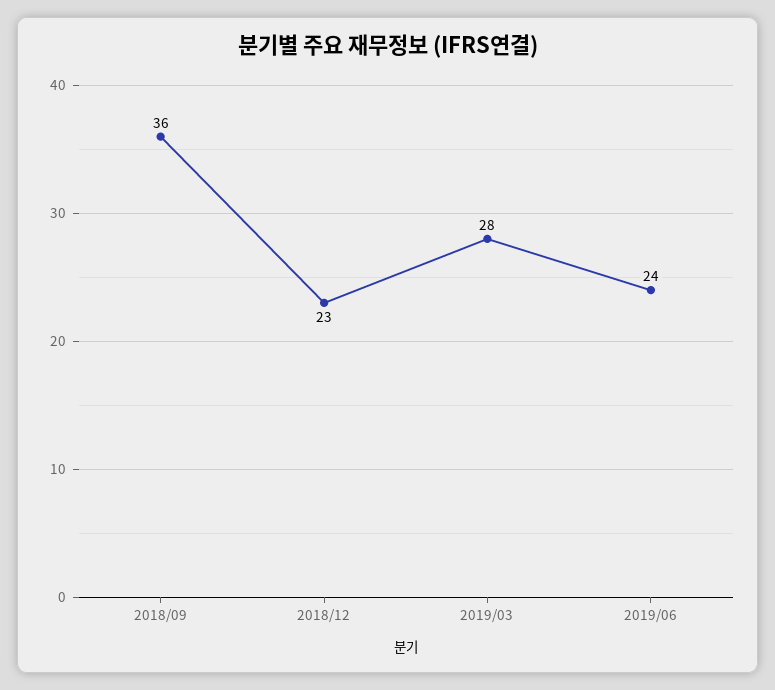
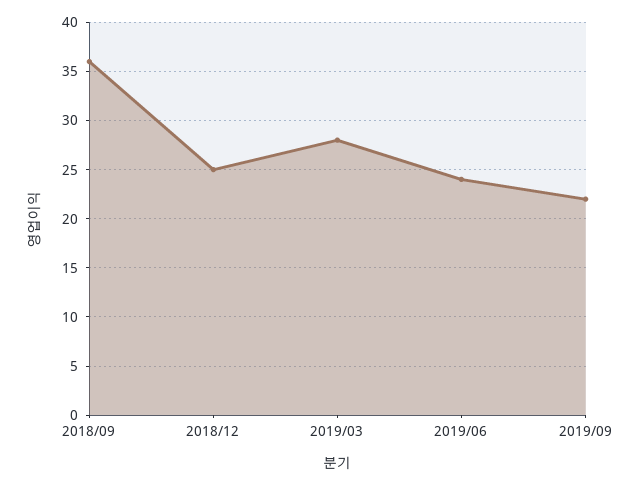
2018/12: 23 -> 25
2019/09: none -> 22

